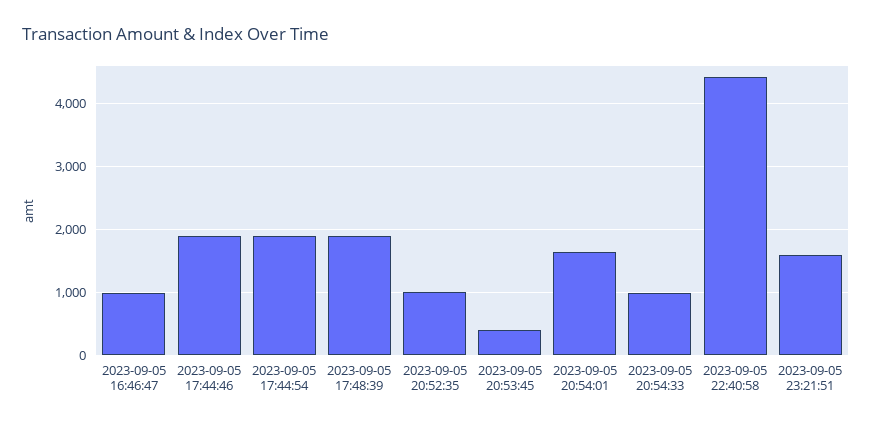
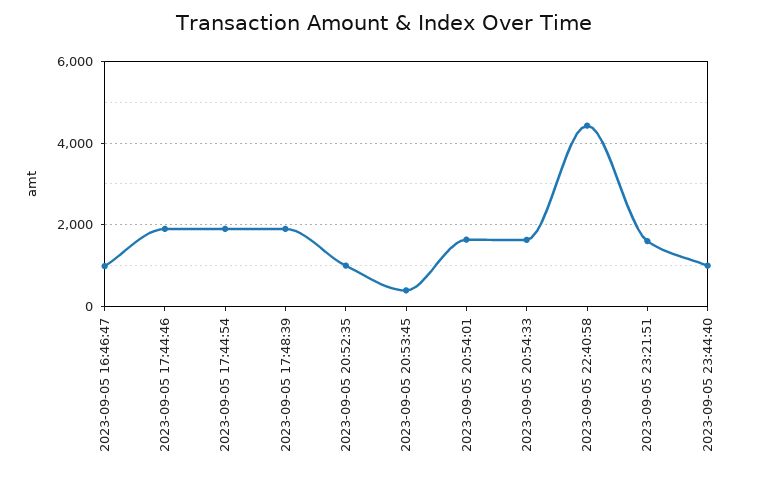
2023-09-05 20:54:33: 1000 -> 1600
2023-09-05 23:44:40: none -> 1000

